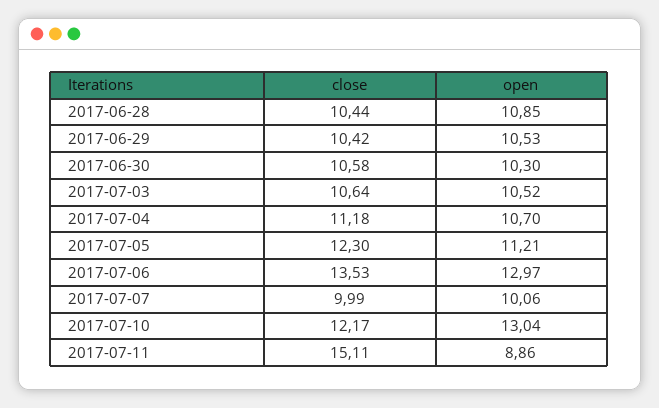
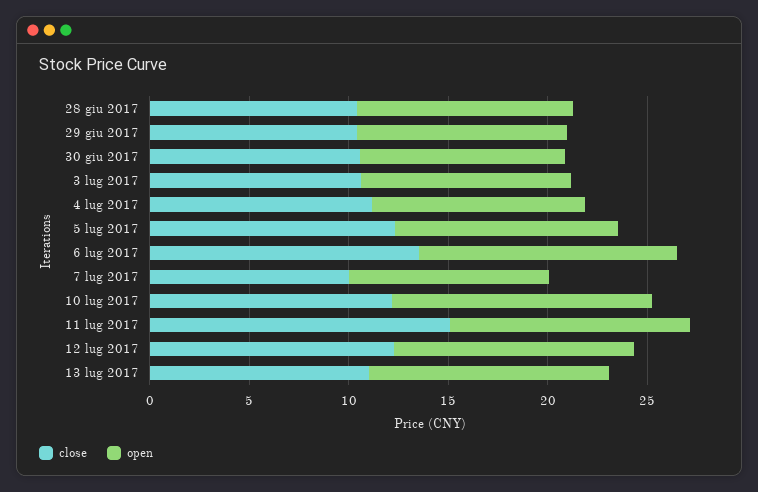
open, 2017-07-11: 8.86 -> 12
close, 12 lug 2017: none -> 12
open, 12 lug 2017: none -> 12
close, 13 lug 2017: none -> 11
open, 13 lug 2017: none -> 12

